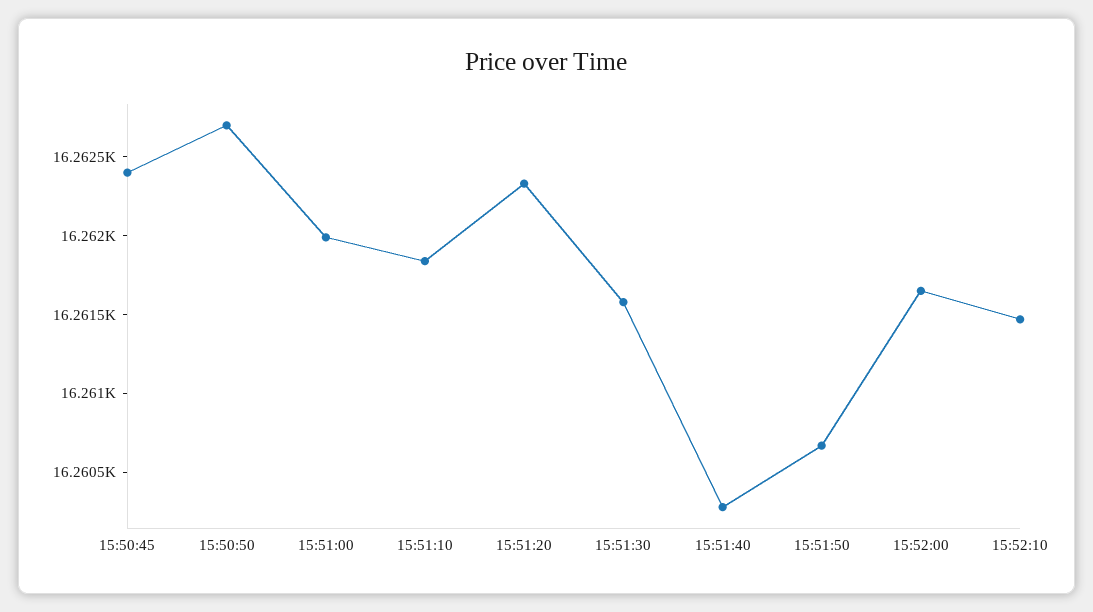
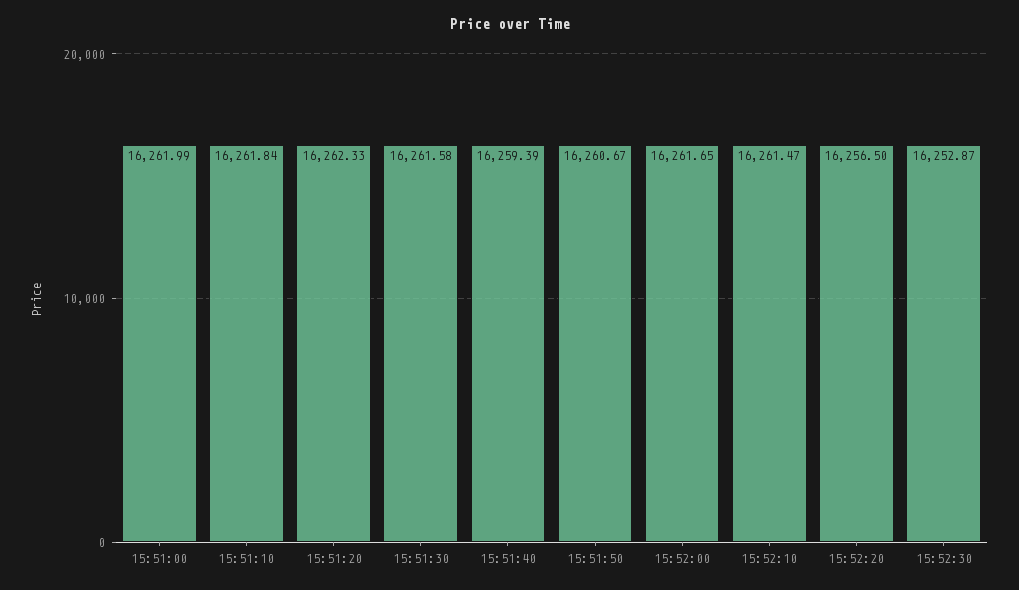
15:50:45: 16262.4 -> none
15:50:50: 16262.7 -> none
15:51:40: 16260.3 -> 16259.39
15:52:20: none -> 16256.5
15:52:30: none -> 16252.87

